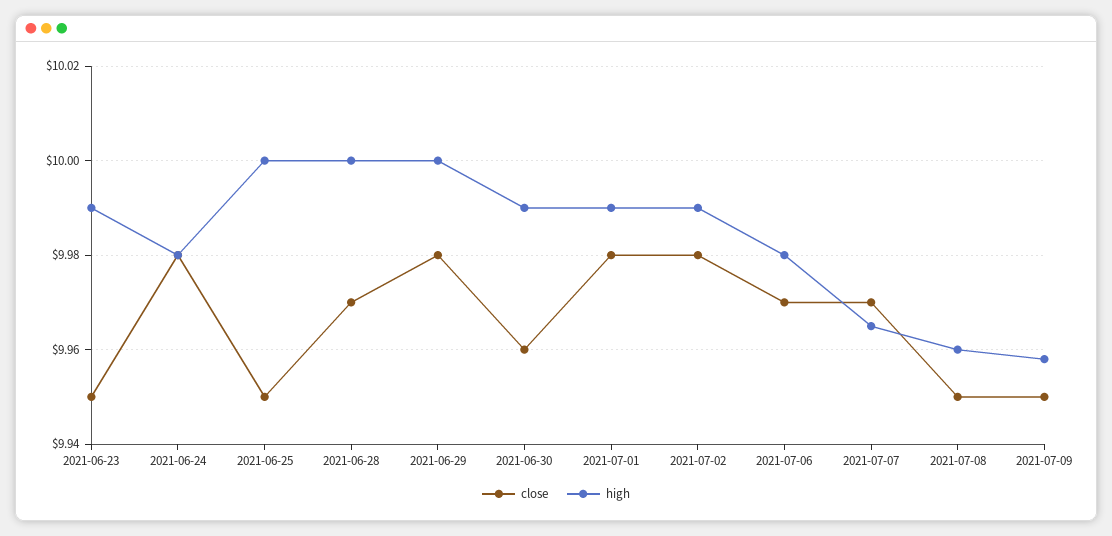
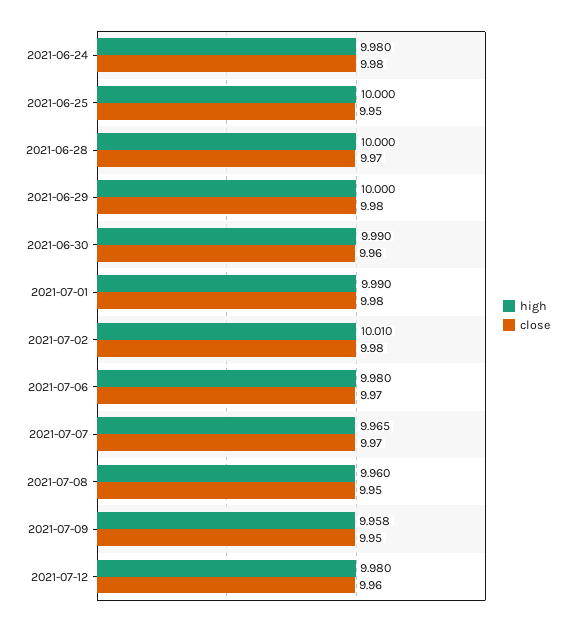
close, 2021-06-23: 9.95 -> none
high, 2021-06-23: 9.99 -> none
high, 2021-07-02: 9.99 -> 10.01
high, 2021-07-12: none -> 9.98
close, 2021-07-12: none -> 9.96

